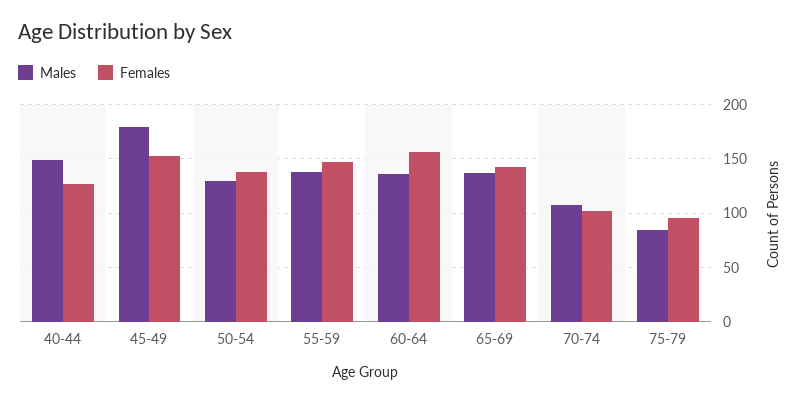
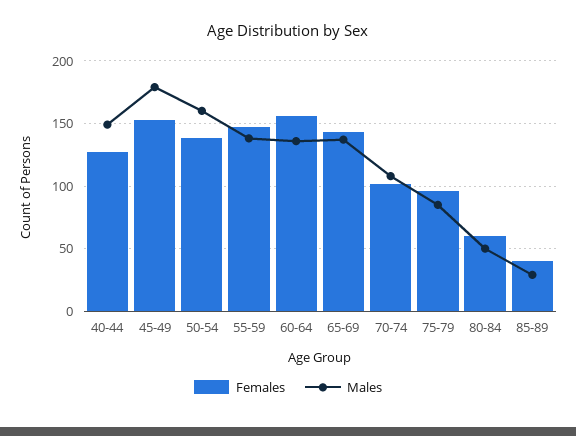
Males, 50-54: 130 -> 160
Females, 80-84: none -> 60
Males, 80-84: none -> 50
Females, 85-89: none -> 40
Males, 85-89: none -> 30

